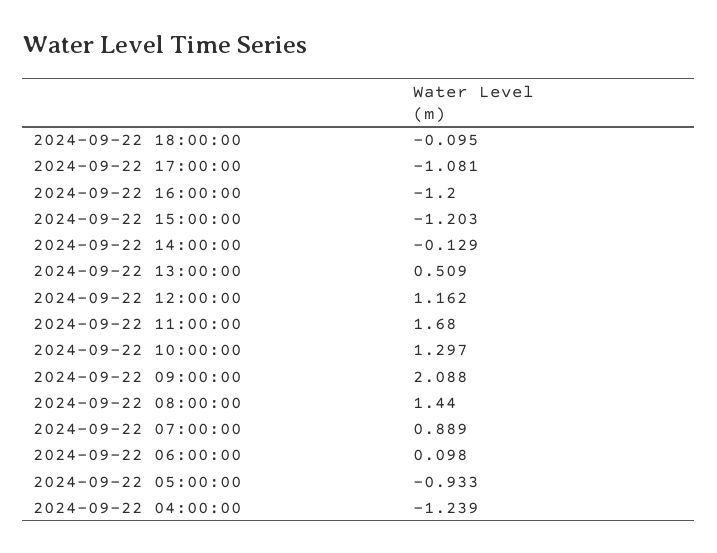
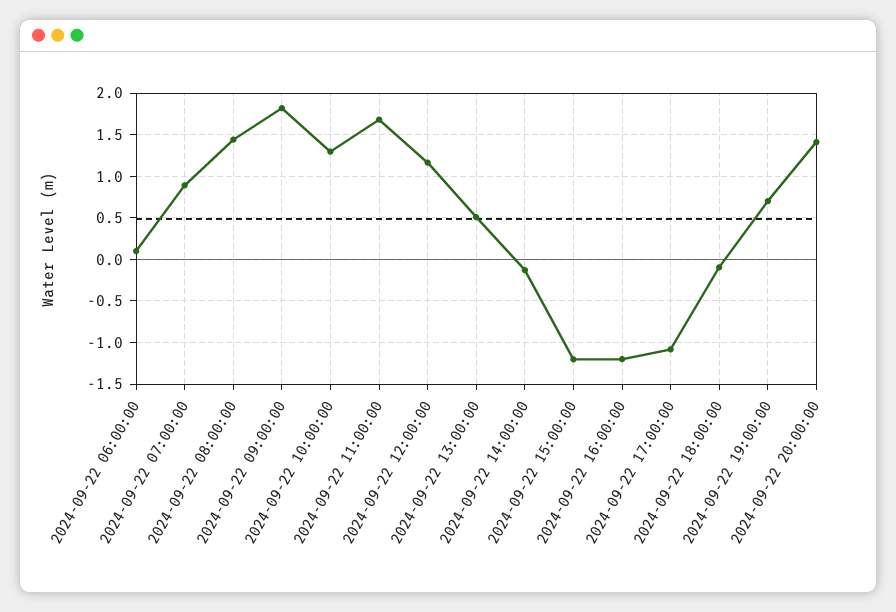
2024-09-22 09:00:00: 2.088 -> 1.8
2024-09-22 05:00:00: -0.933 -> none
2024-09-22 04:00:00: -1.239 -> none
2024-09-22 19:00:00: none -> 0.7
2024-09-22 20:00:00: none -> 1.4

